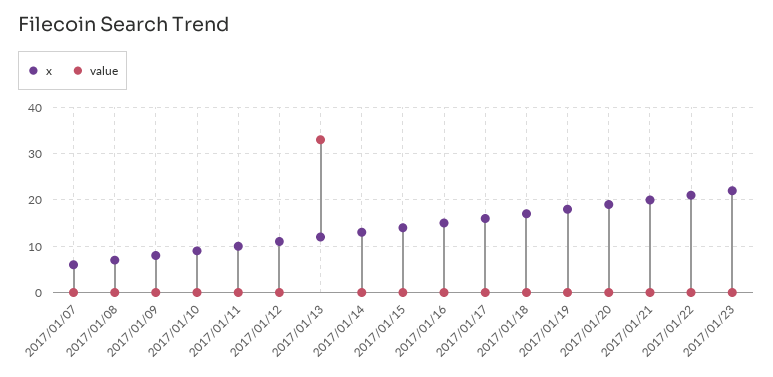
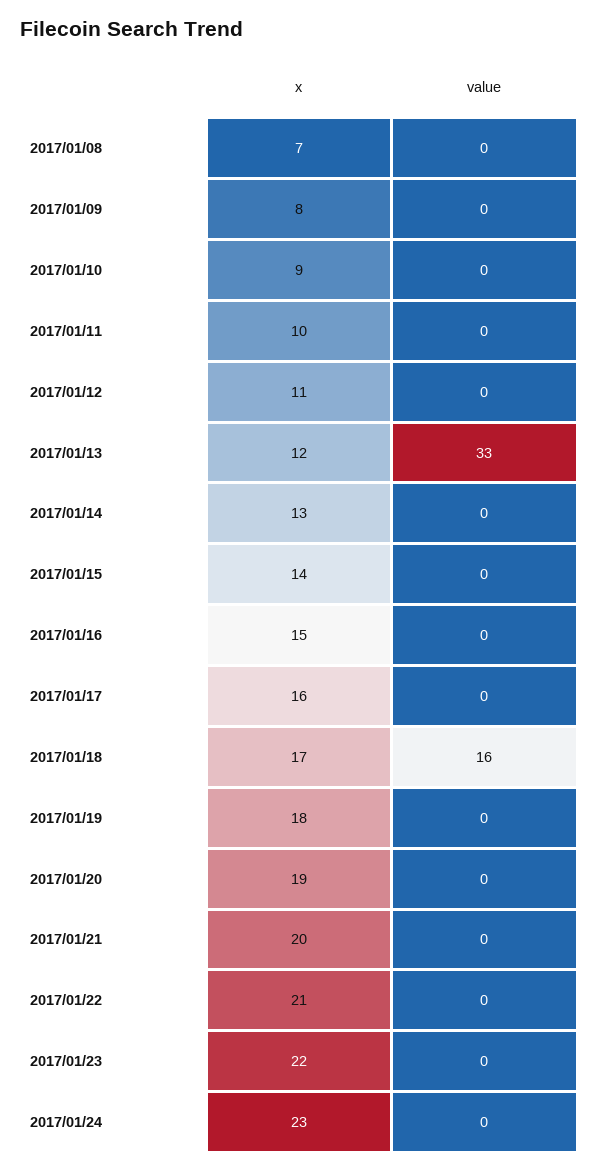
x, 2017/01/07: 5 -> none
value, 2017/01/07: 0 -> none
value, 2017/01/18: 0 -> 16
x, 2017/01/24: none -> 23
value, 2017/01/24: none -> 0

